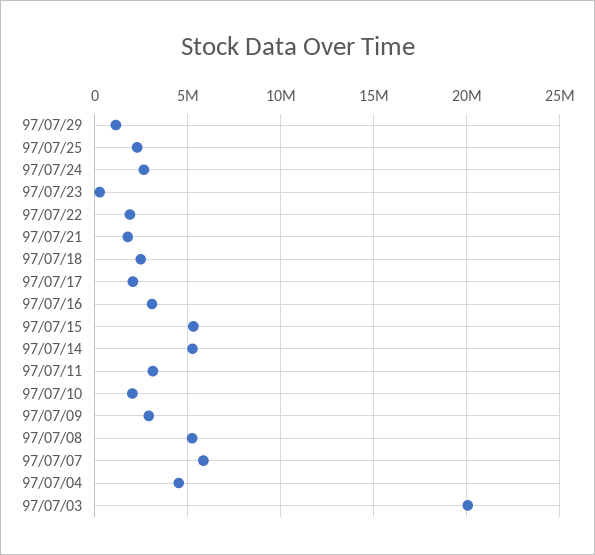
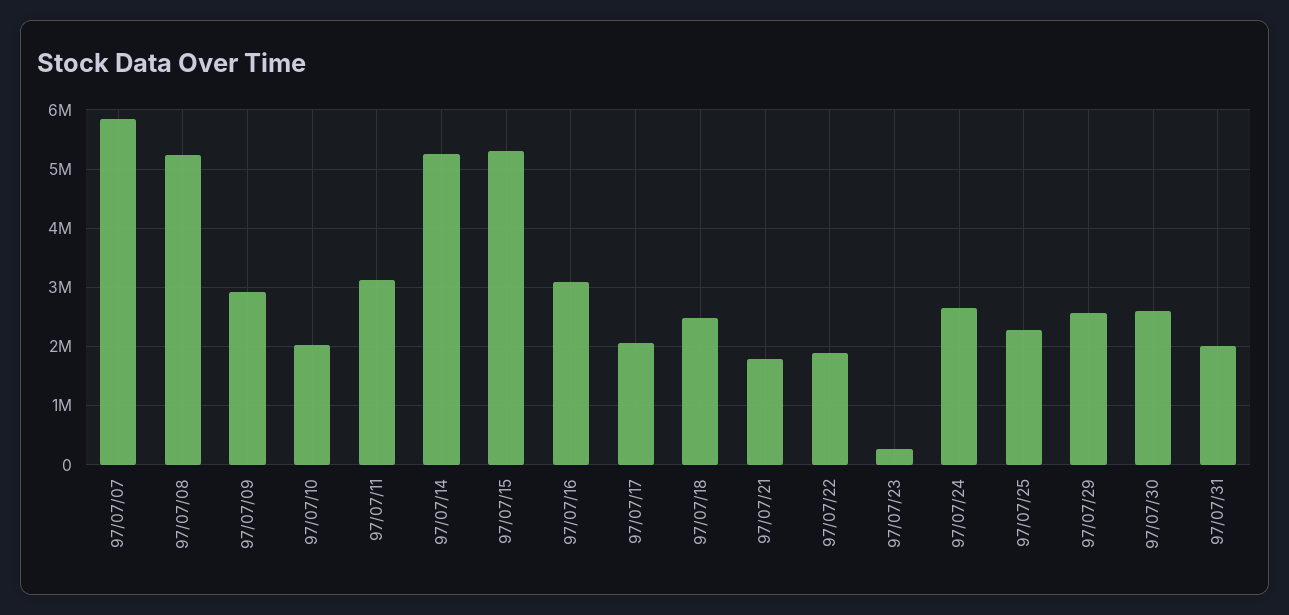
97/07/29: 1000000 -> 2600000
97/07/04: 4500000 -> none
97/07/03: 20000000 -> none
97/07/30: none -> 2600000
97/07/31: none -> 2000000

